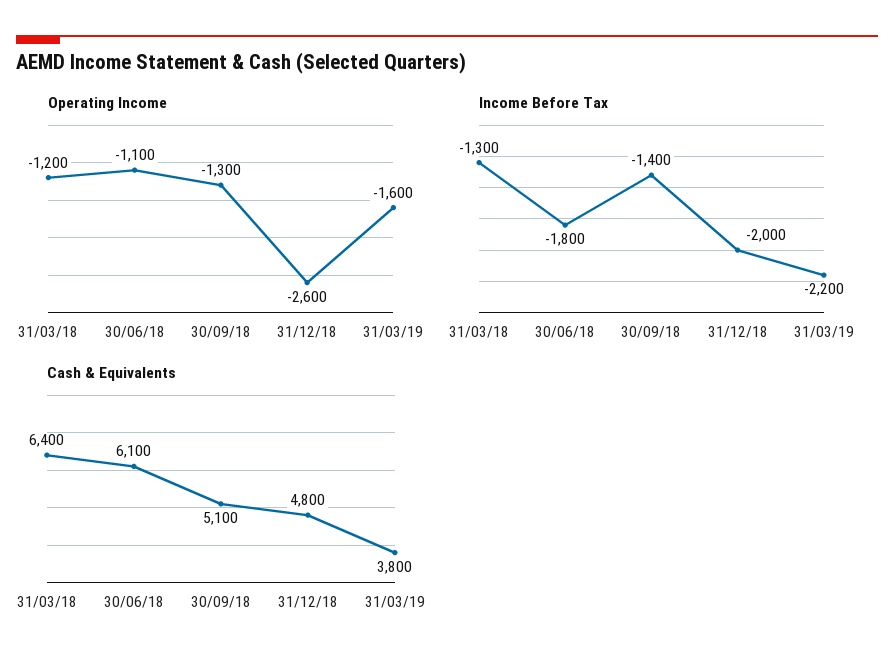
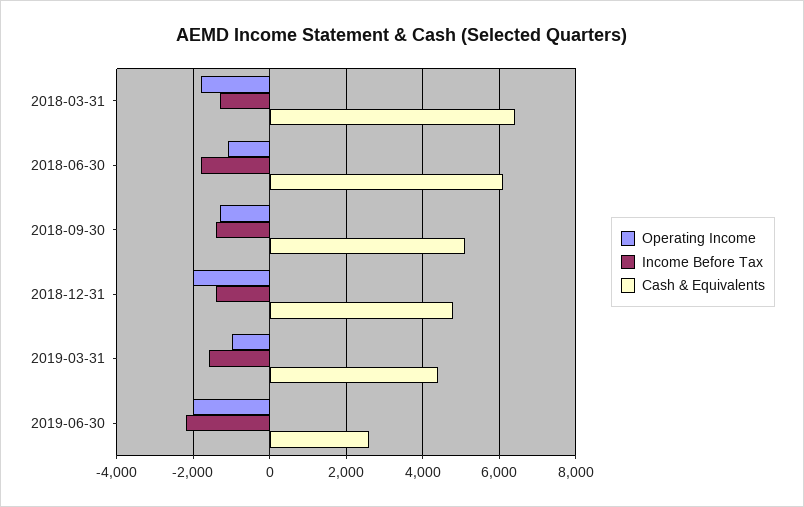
Operating Income, 31/03/18: -1200 -> -1800
Operating Income, 31/12/18: -2600 -> -2000
Operating Income, 31/03/19: -1600 -> -1000
Income Before Tax, 31/12/18: -2000 -> -1400
Income Before Tax, 31/03/19: -2200 -> -1600
Cash & Equivalents, 31/03/19: 3800 -> 4400
Operating Income, 2019-06-30: none -> -2000
Income Before Tax, 2019-06-30: none -> -2200
Cash & Equivalents, 2019-06-30: none -> 2600

